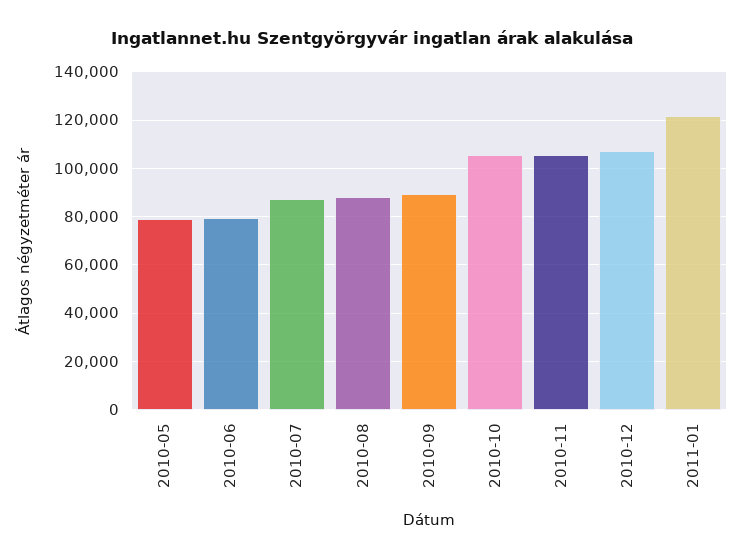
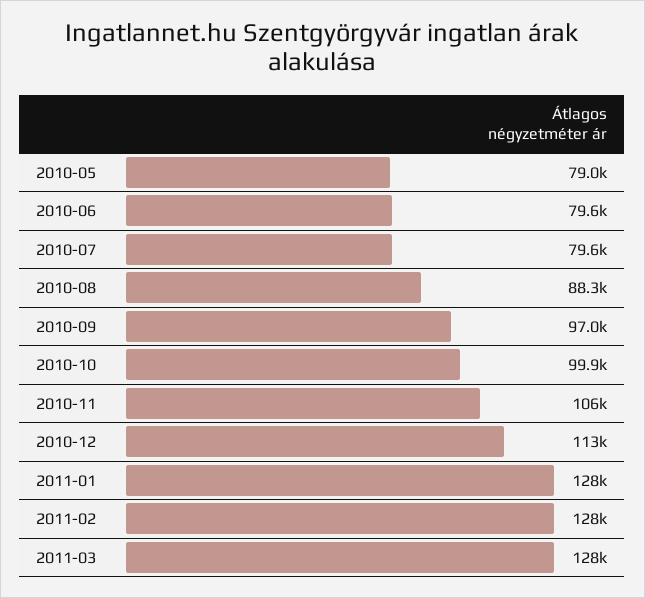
2010-07: 87500 -> 79600
2010-09: 90000 -> 97000
2010-10: 105000 -> 99900
2010-12: 107500 -> 113000
2011-01: 122500 -> 128000
2011-02: none -> 128000
2011-03: none -> 128000

